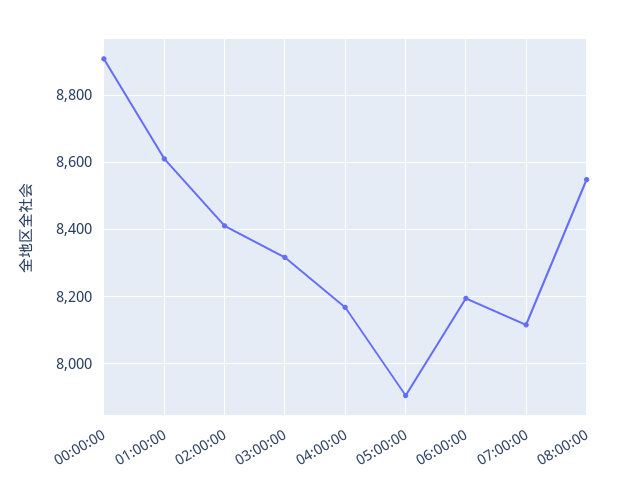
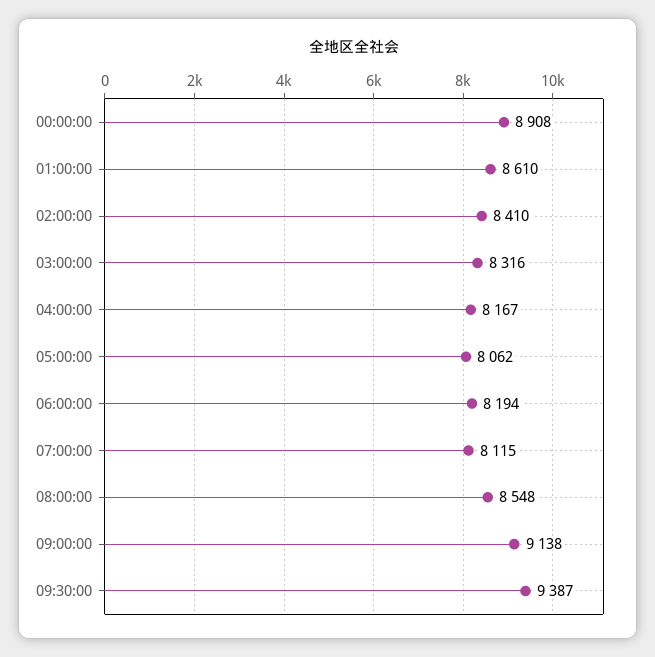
05:00:00: 7900 -> 8062
09:00:00: none -> 9138
09:30:00: none -> 9387

